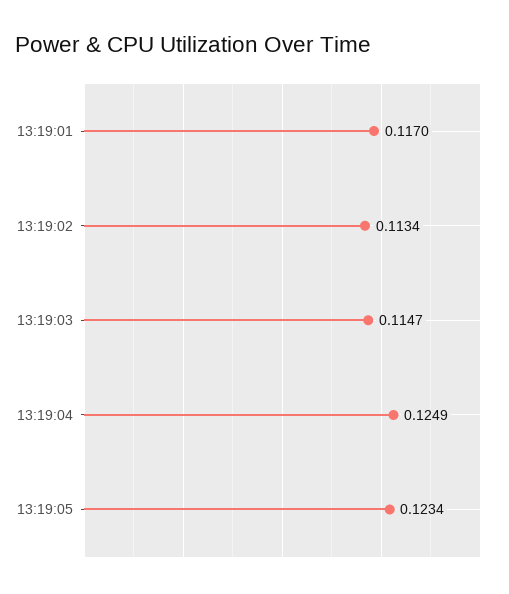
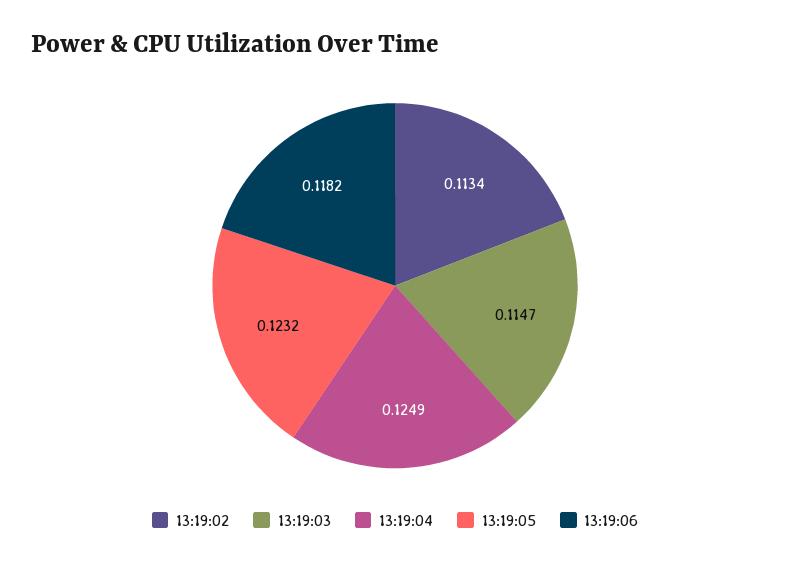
13:19:01: 0.117 -> none
13:19:05: 0.1234 -> 0.1232
13:19:06: none -> 0.1182

